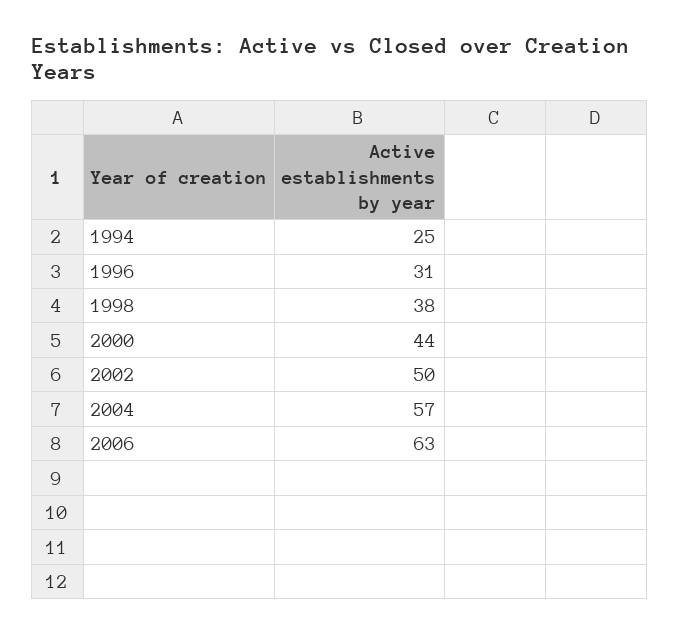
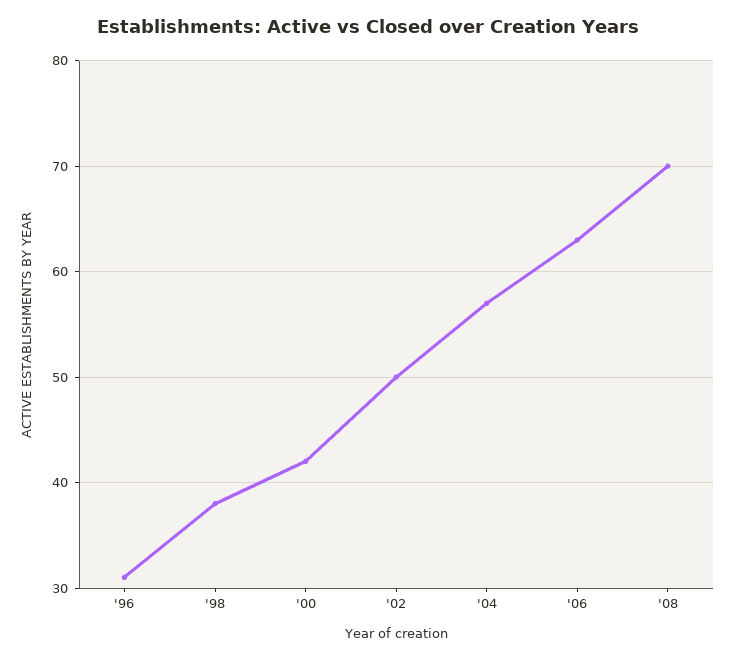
1994: 25 -> none
2000: 44 -> 42
'08: none -> 70

